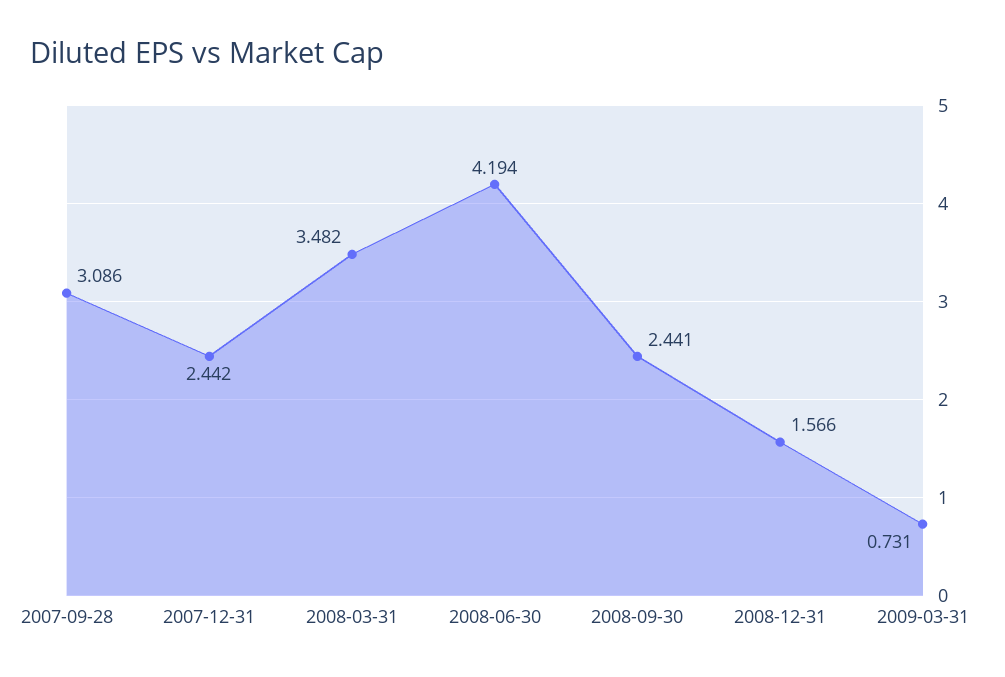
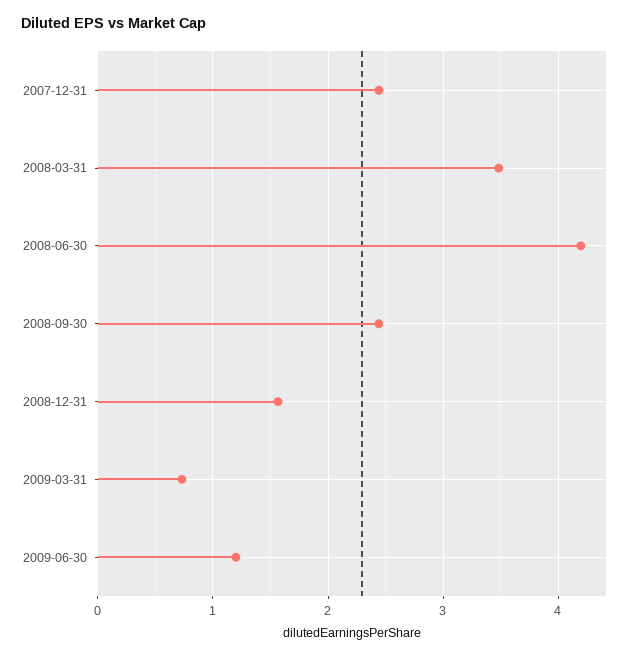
2007-09-28: 3.086 -> none
2009-06-30: none -> 1.2

